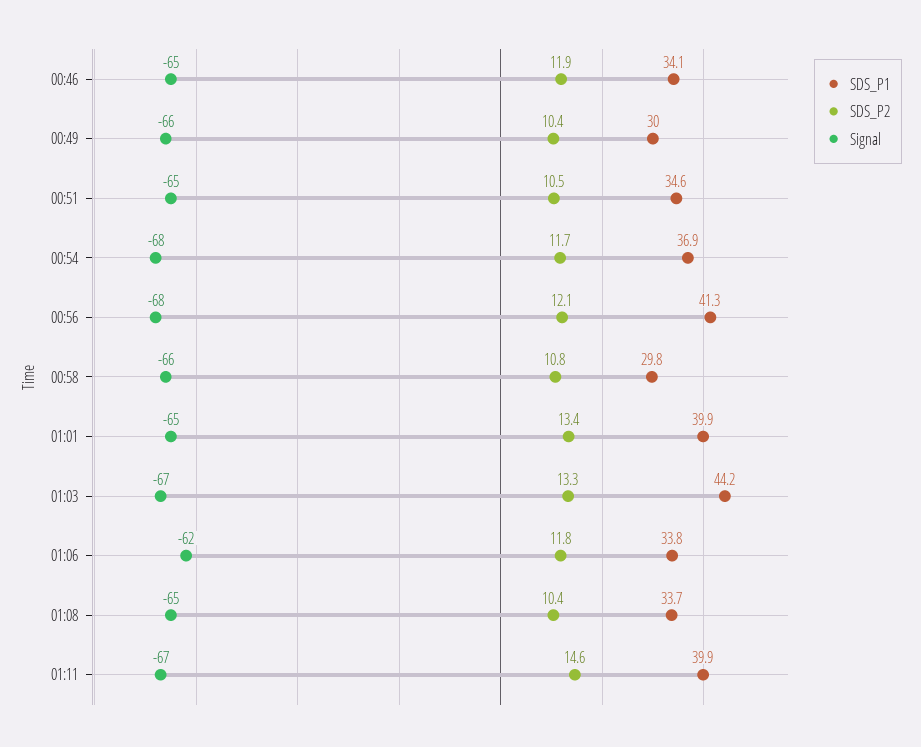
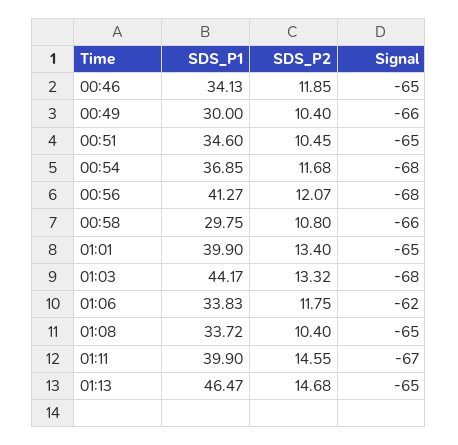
Signal, 01:03: -67 -> -68
SDS_P1, 01:13: none -> 46.47
SDS_P2, 01:13: none -> 14.68
Signal, 01:13: none -> -65

